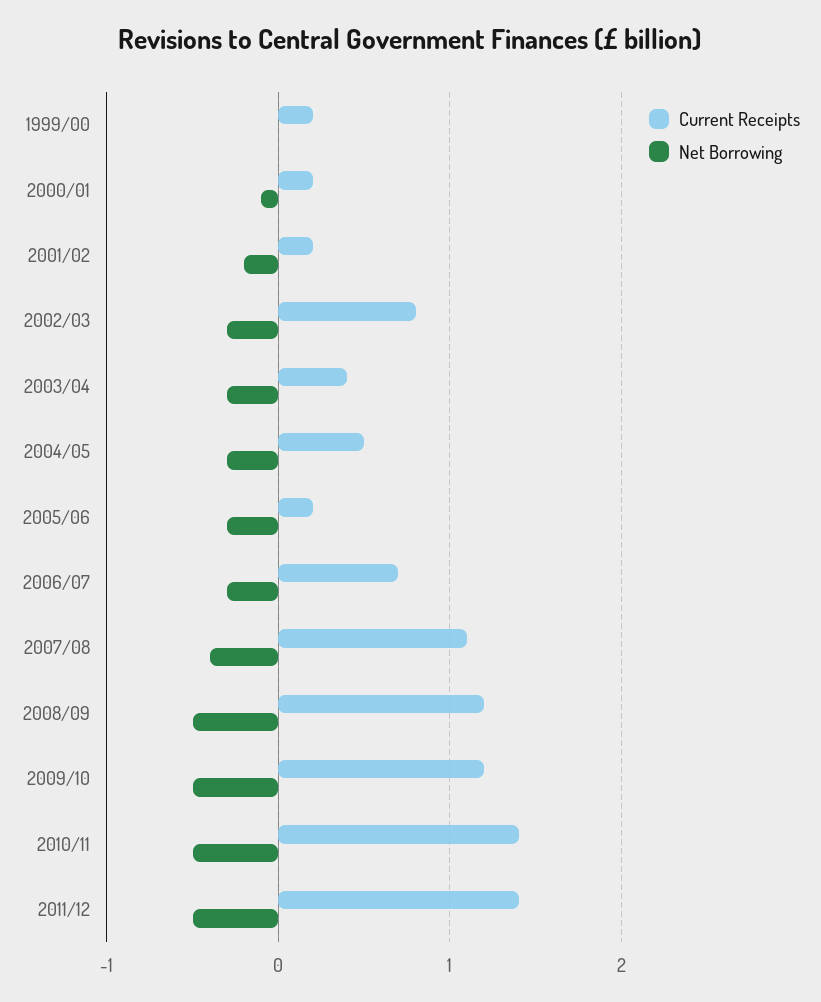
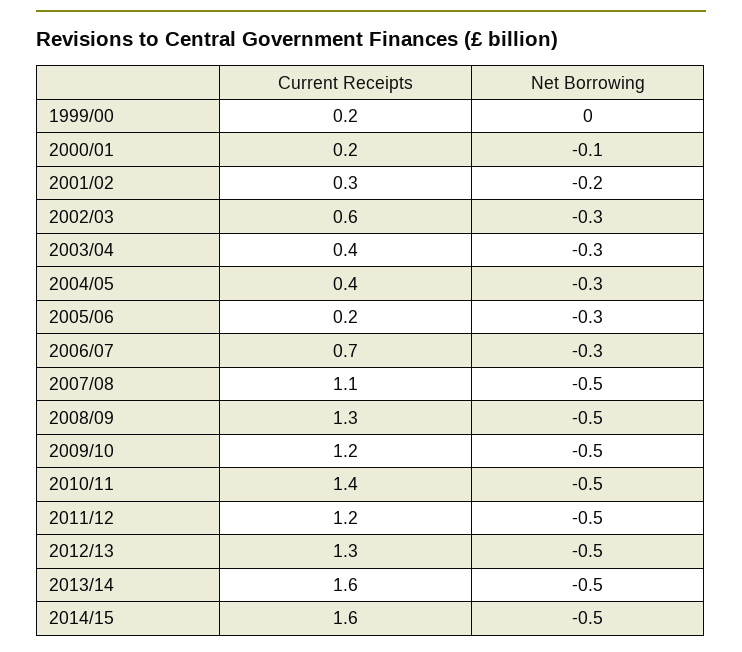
Current Receipts, 2001/02: 0.2 -> 0.3
Current Receipts, 2002/03: 0.8 -> 0.6
Current Receipts, 2004/05: 0.5 -> 0.4
Net Borrowing, 2007/08: -0.4 -> -0.5
Current Receipts, 2008/09: 1.2 -> 1.3
Current Receipts, 2011/12: 1.4 -> 1.2
Current Receipts, 2012/13: none -> 1.3
Net Borrowing, 2012/13: none -> -0.5
Current Receipts, 2013/14: none -> 1.6
Net Borrowing, 2013/14: none -> -0.5
Current Receipts, 2014/15: none -> 1.6
Net Borrowing, 2014/15: none -> -0.5

